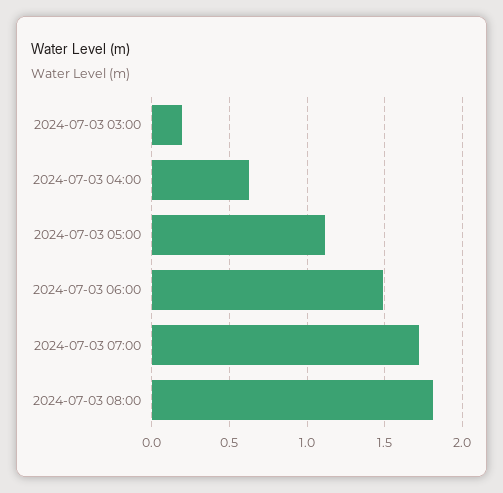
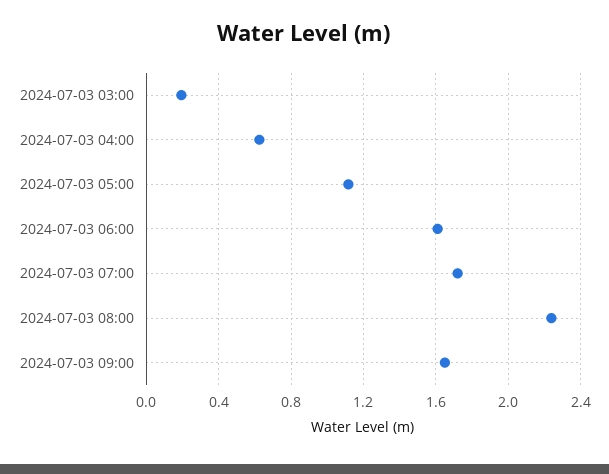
2024-07-03 06:00: 1.5 -> 1.6
2024-07-03 08:00: 1.8 -> 2.25
2024-07-03 09:00: none -> 1.65

